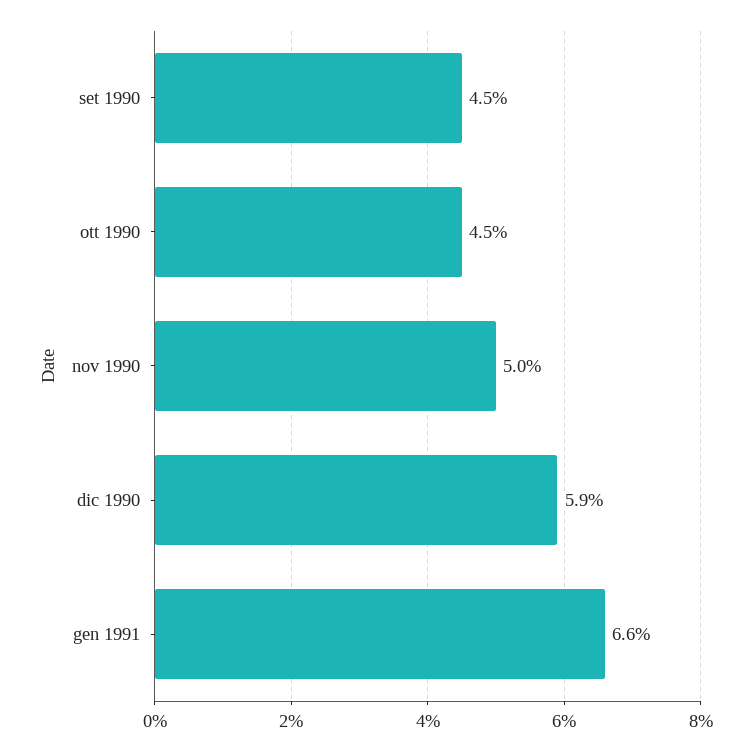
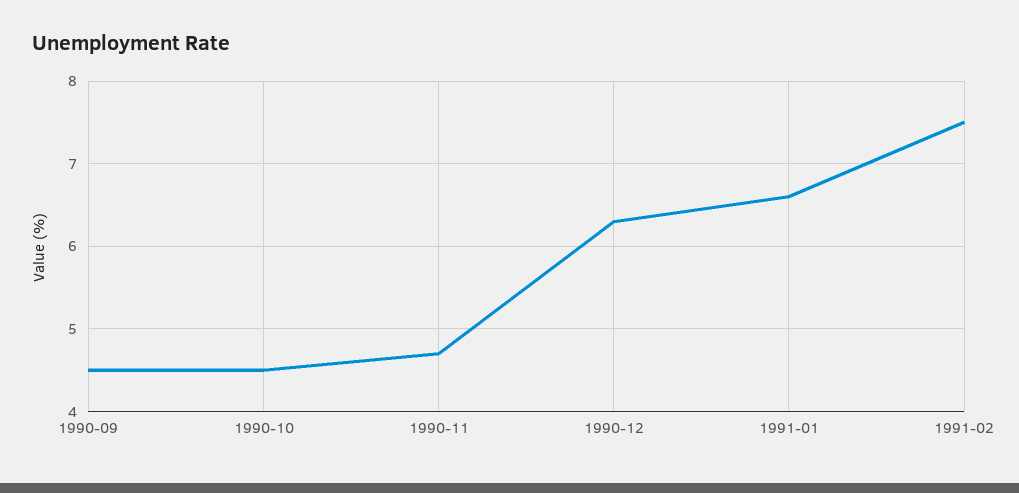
nov 1990: 5 -> 4.7
dic 1990: 5.9 -> 6.3
1991-02: none -> 7.5

